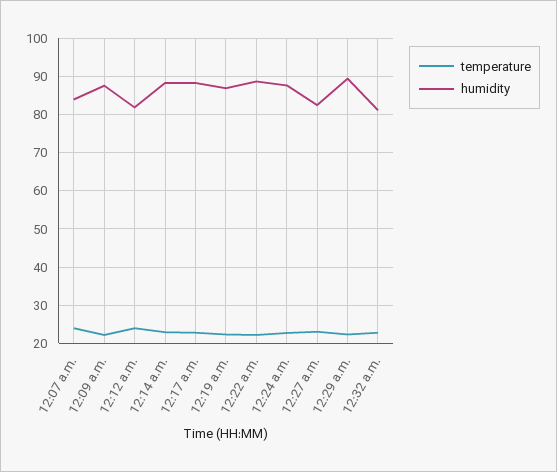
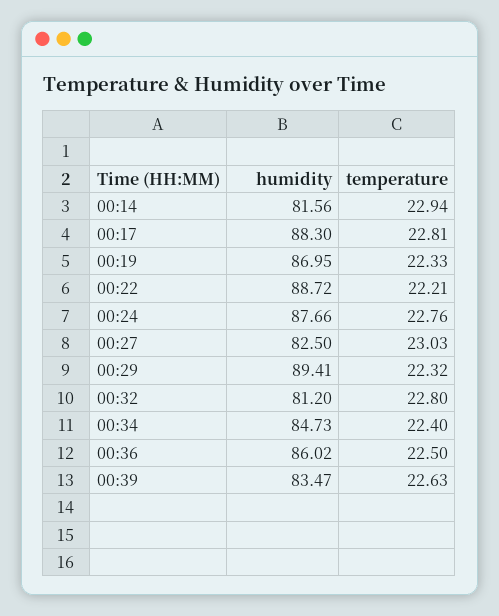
temperature, 12:07 a.m.: 24 -> none
humidity, 12:07 a.m.: 84 -> none
temperature, 12:09 a.m.: 22 -> none
humidity, 12:09 a.m.: 88 -> none
temperature, 12:12 a.m.: 24 -> none
humidity, 12:12 a.m.: 82 -> none
humidity, 12:14 a.m.: 88 -> 81.56
humidity, 00:34: none -> 84.73
temperature, 00:34: none -> 22.4
humidity, 00:36: none -> 86.02
temperature, 00:36: none -> 22.5
humidity, 00:39: none -> 83.47
temperature, 00:39: none -> 22.63

